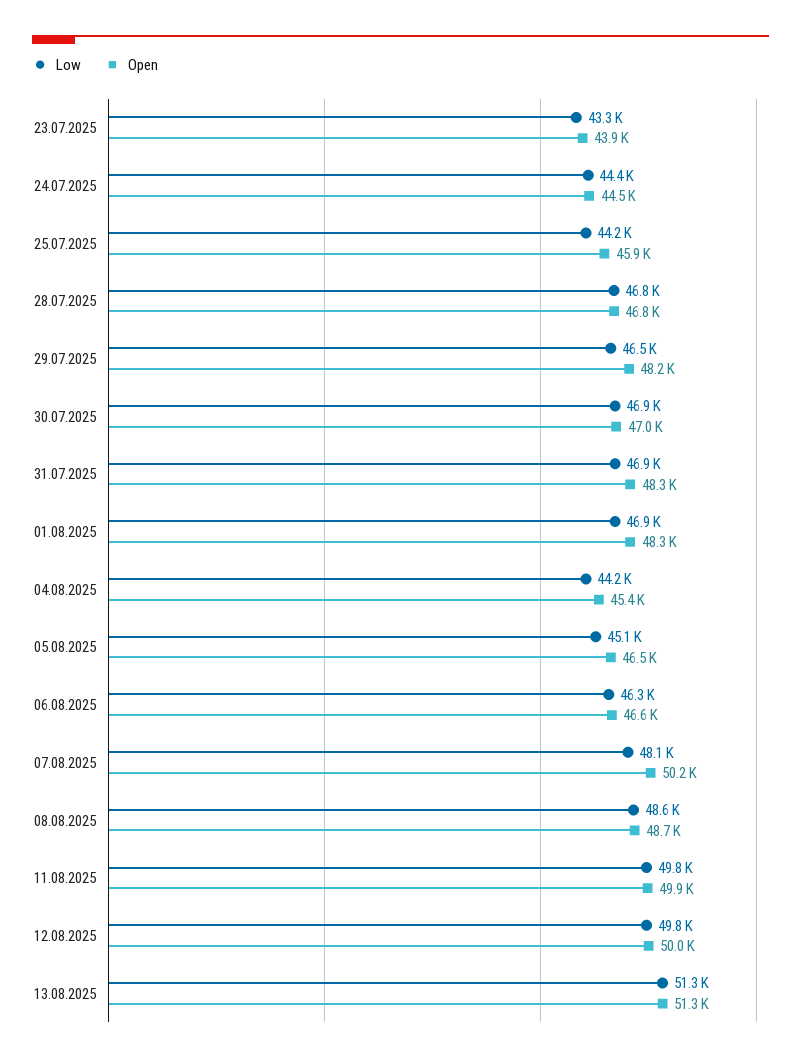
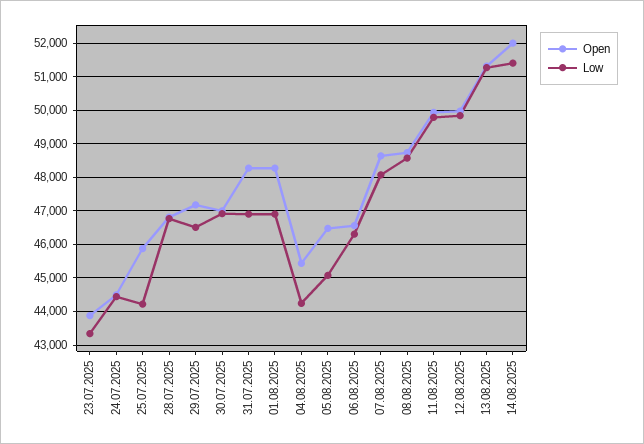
Open, 29.07.2025: 48200 -> 47200
Open, 07.08.2025: 50200 -> 48600
Open, 14.08.2025: none -> 52000
Low, 14.08.2025: none -> 51400

